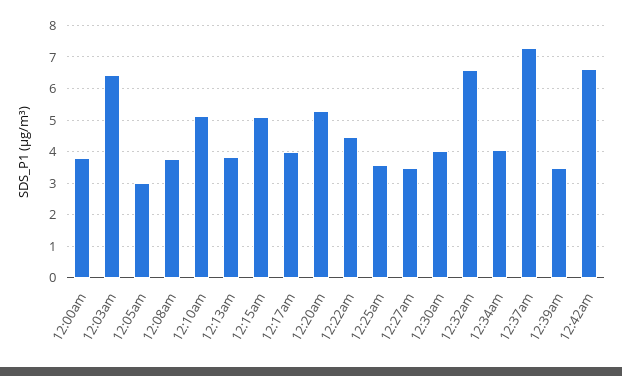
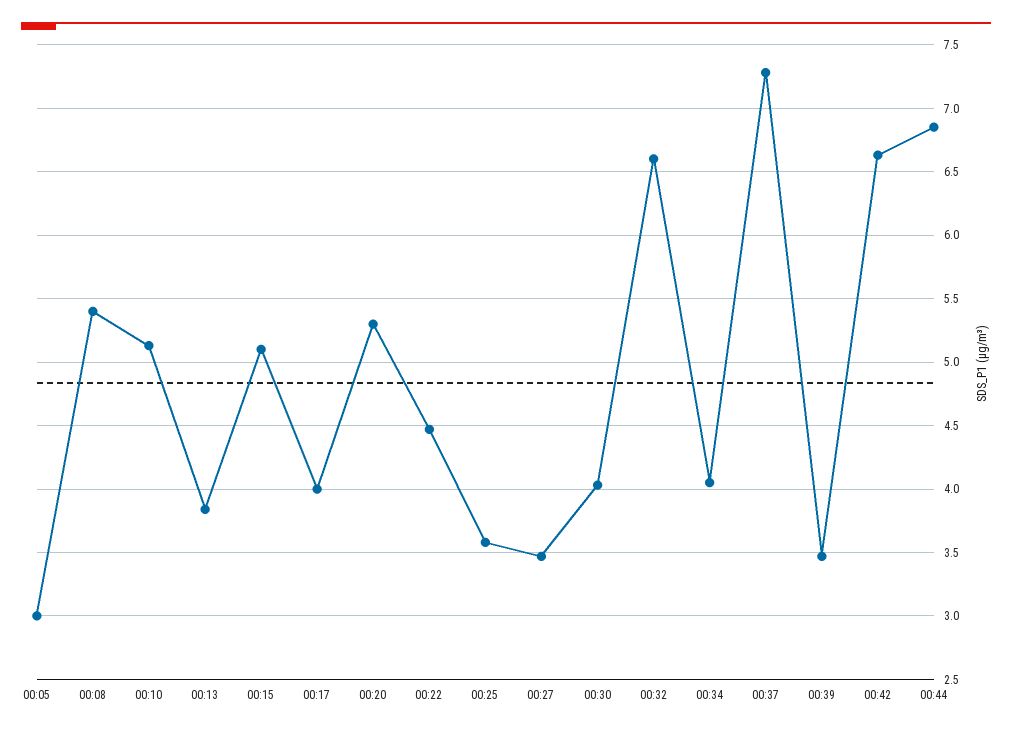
12:00am: 3.8 -> none
12:03am: 6.4 -> none
12:08am: 3.8 -> 5.4
00:44: none -> 6.85

